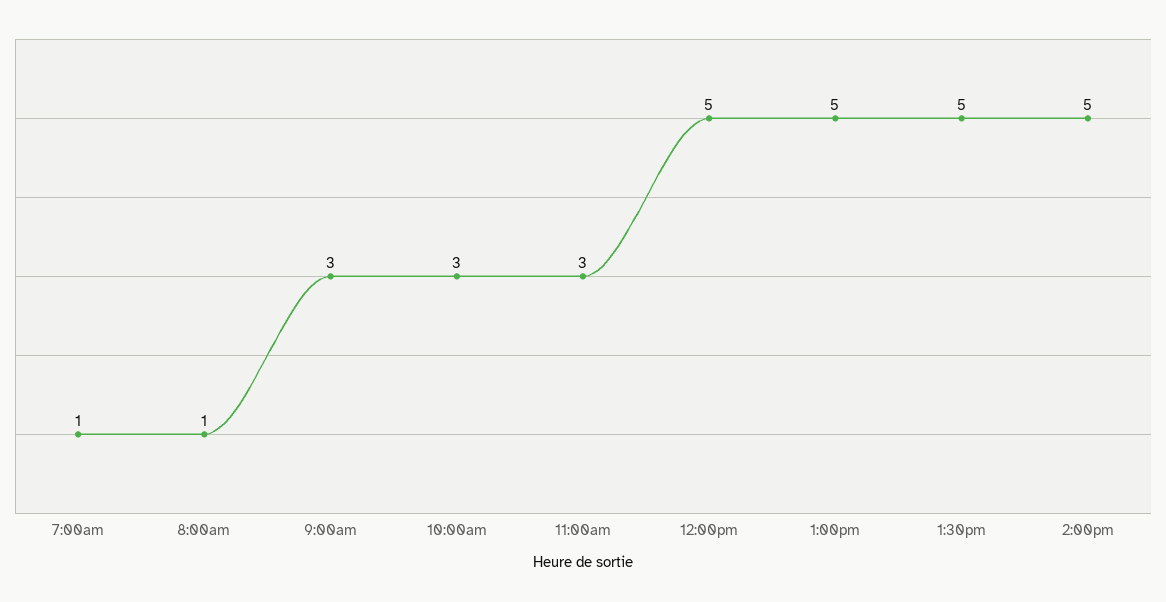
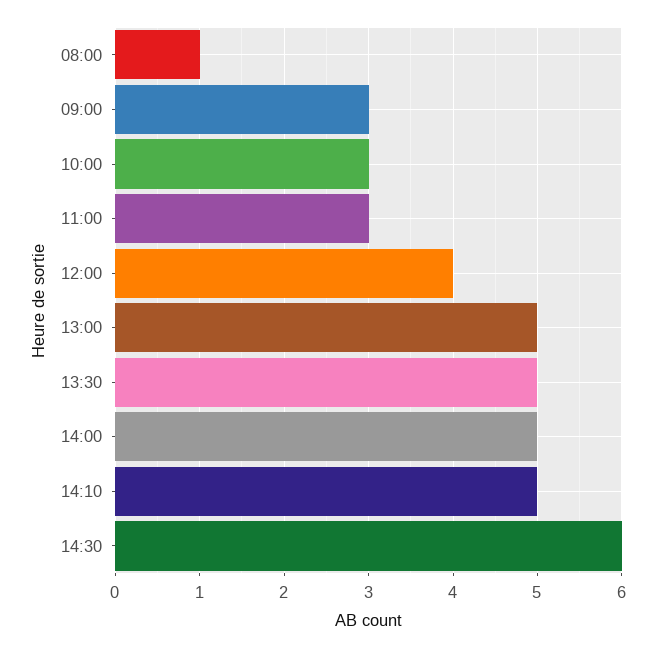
7:00am: 1 -> none
12:00pm: 5 -> 4
14:10: none -> 5
14:30: none -> 6

